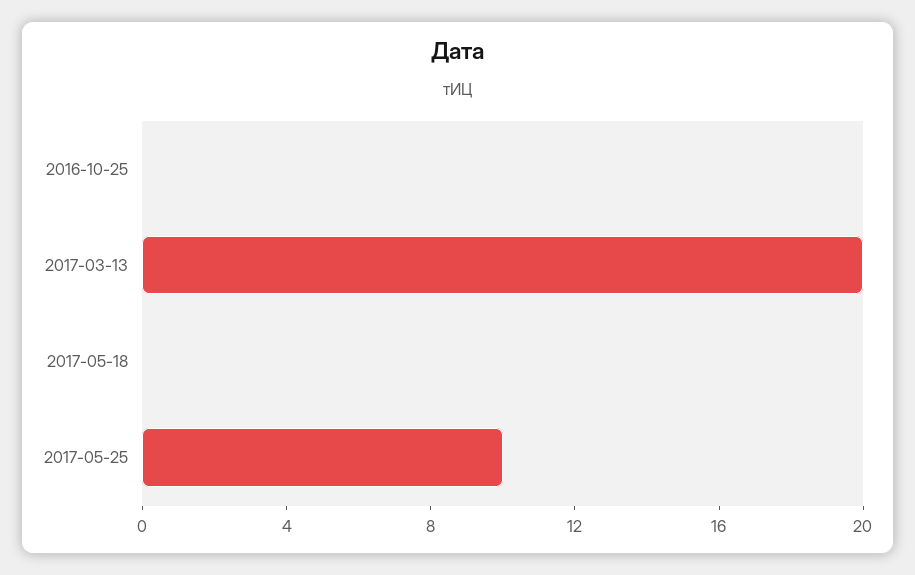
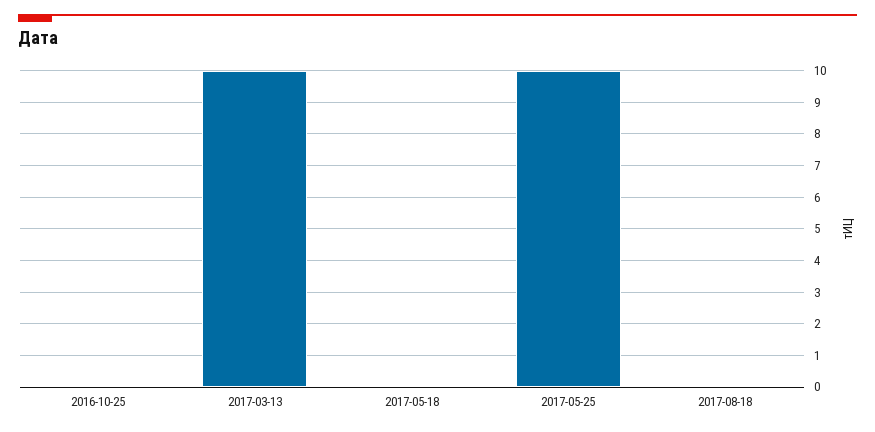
2017-03-13: 20 -> 10
2017-08-18: none -> 0

